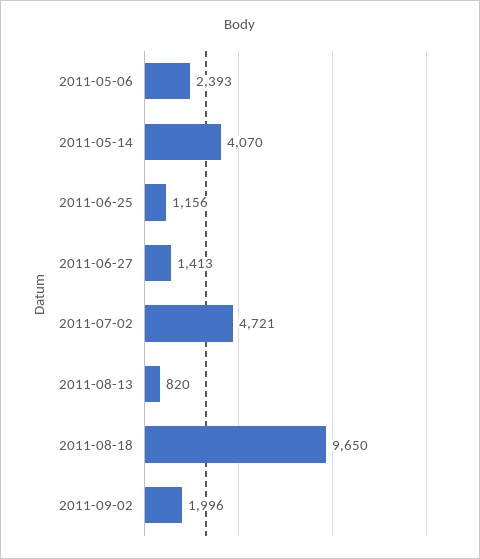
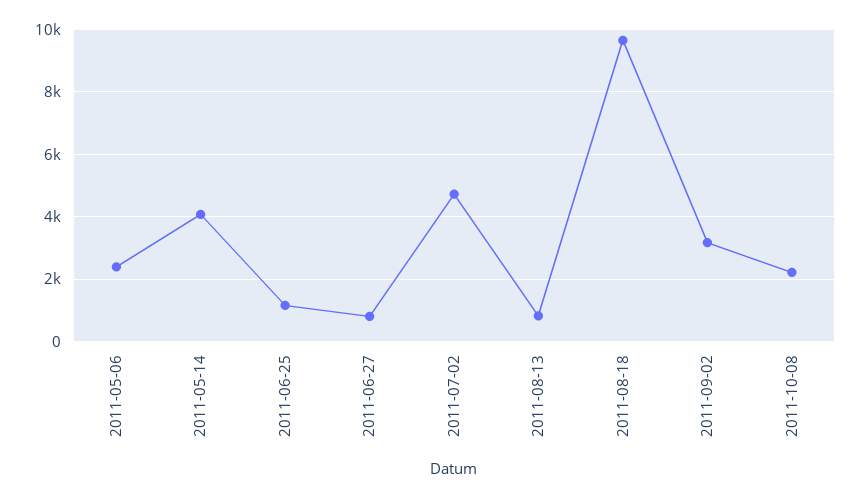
2011-06-27: 1413 -> 800
2011-09-02: 1996 -> 3200
2011-10-08: none -> 2200

